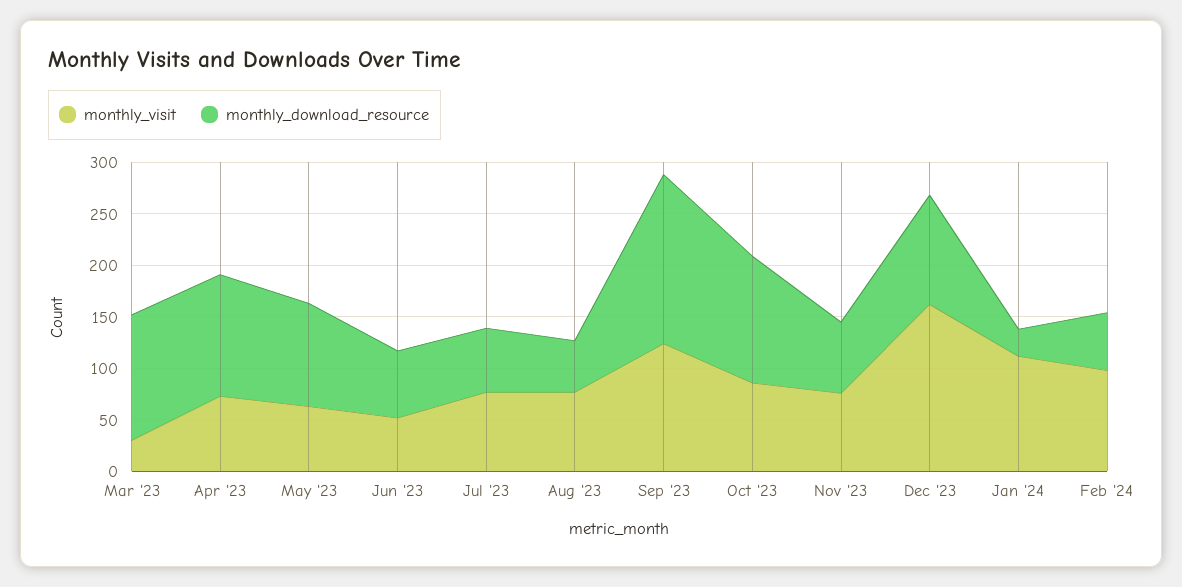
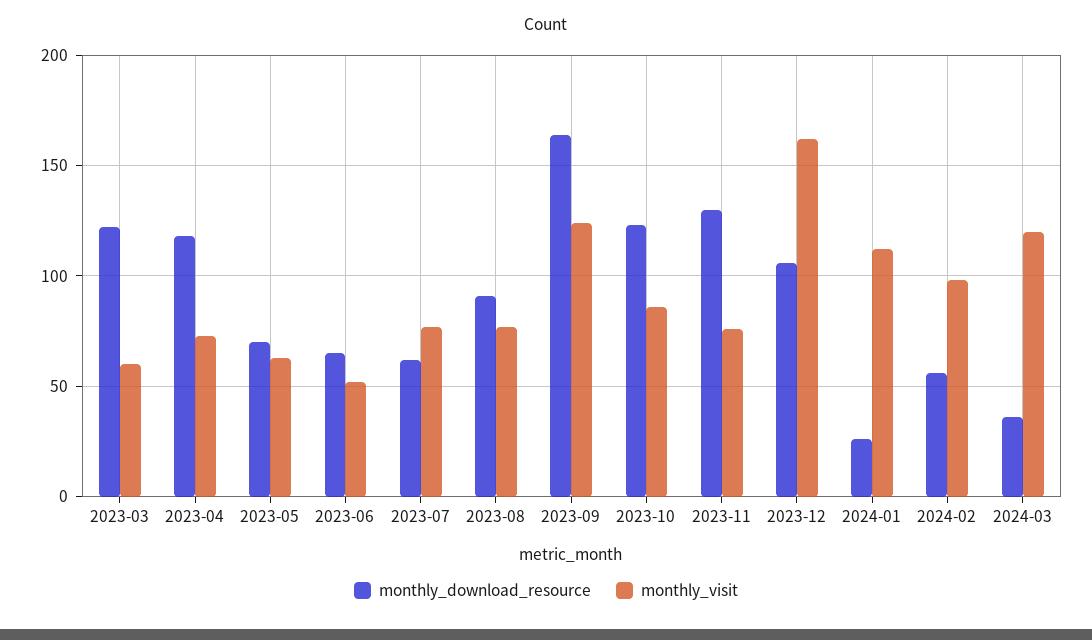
monthly_visit, Mar '23: 30 -> 60
monthly_download_resource, May '23: 100 -> 70
monthly_download_resource, Aug '23: 50 -> 90
monthly_download_resource, Nov '23: 70 -> 130
monthly_download_resource, 2024-03: none -> 35
monthly_visit, 2024-03: none -> 120

